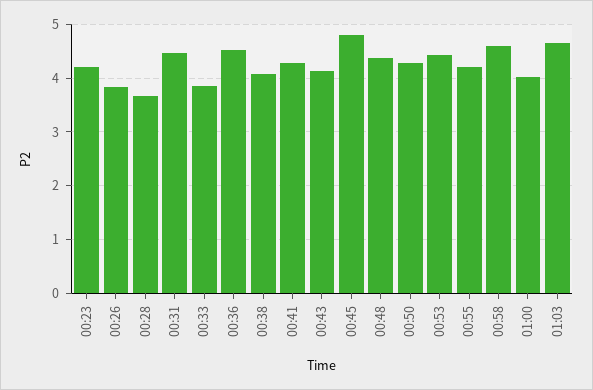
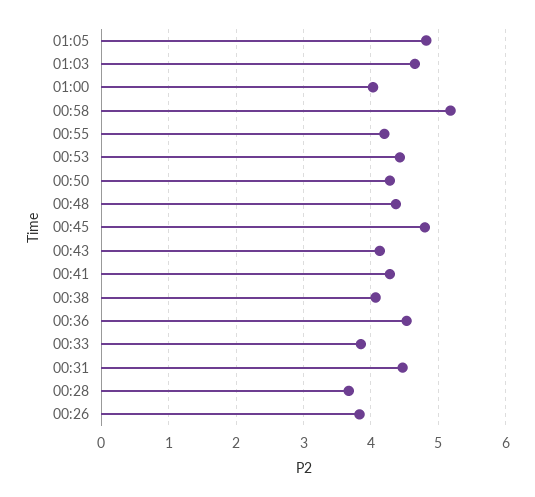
00:23: 4.2 -> none
00:58: 4.6 -> 5.2
01:05: none -> 4.8

